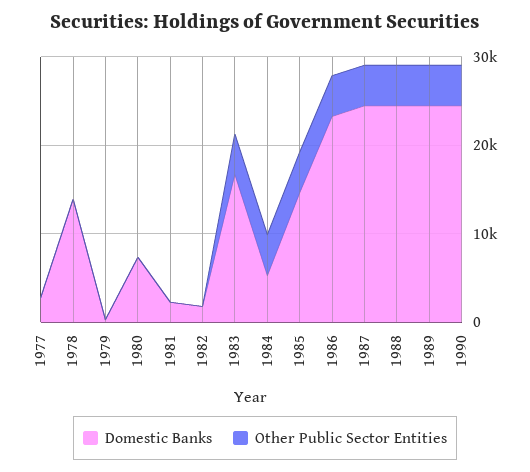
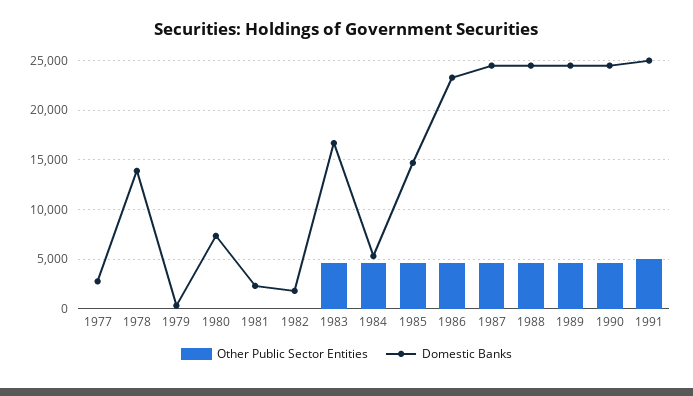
Other Public Sector Entities, 1991: none -> 5000
Domestic Banks, 1991: none -> 25000

